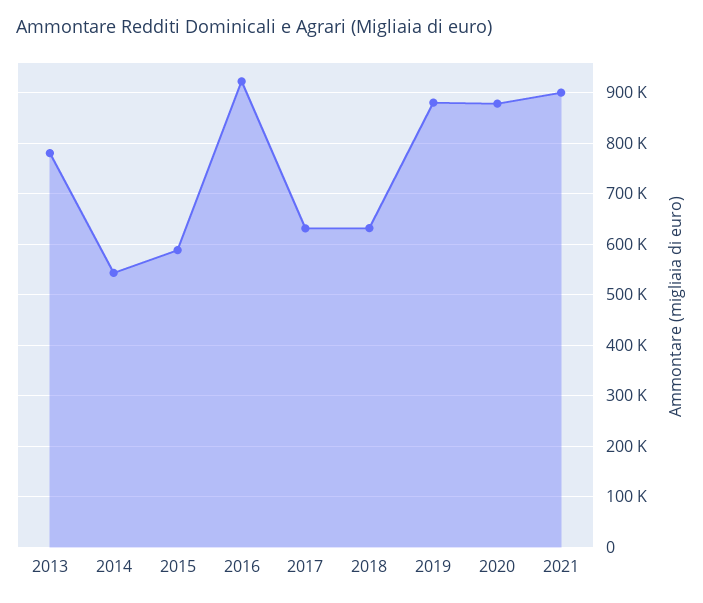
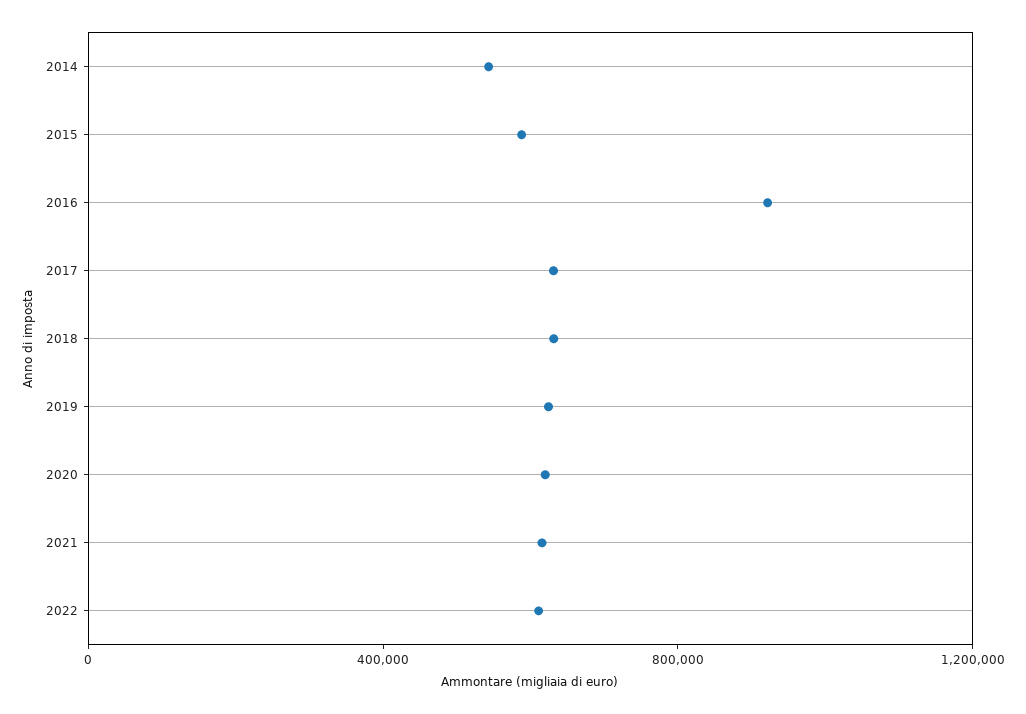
2013: 780000 -> none
2019: 880000 -> 600000
2020: 880000 -> 600000
2021: 900000 -> 600000
2022: none -> 600000

